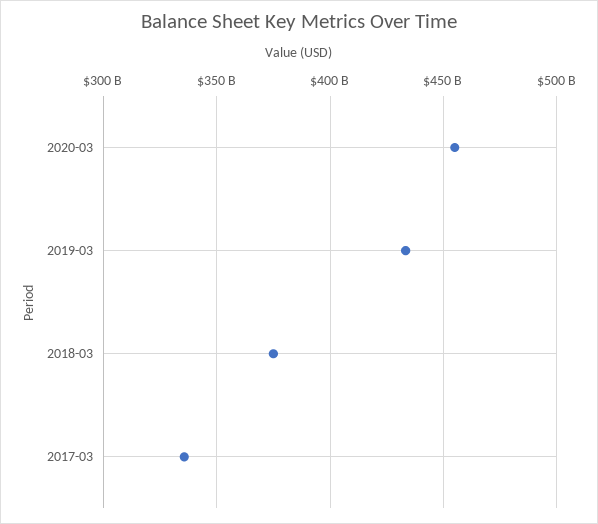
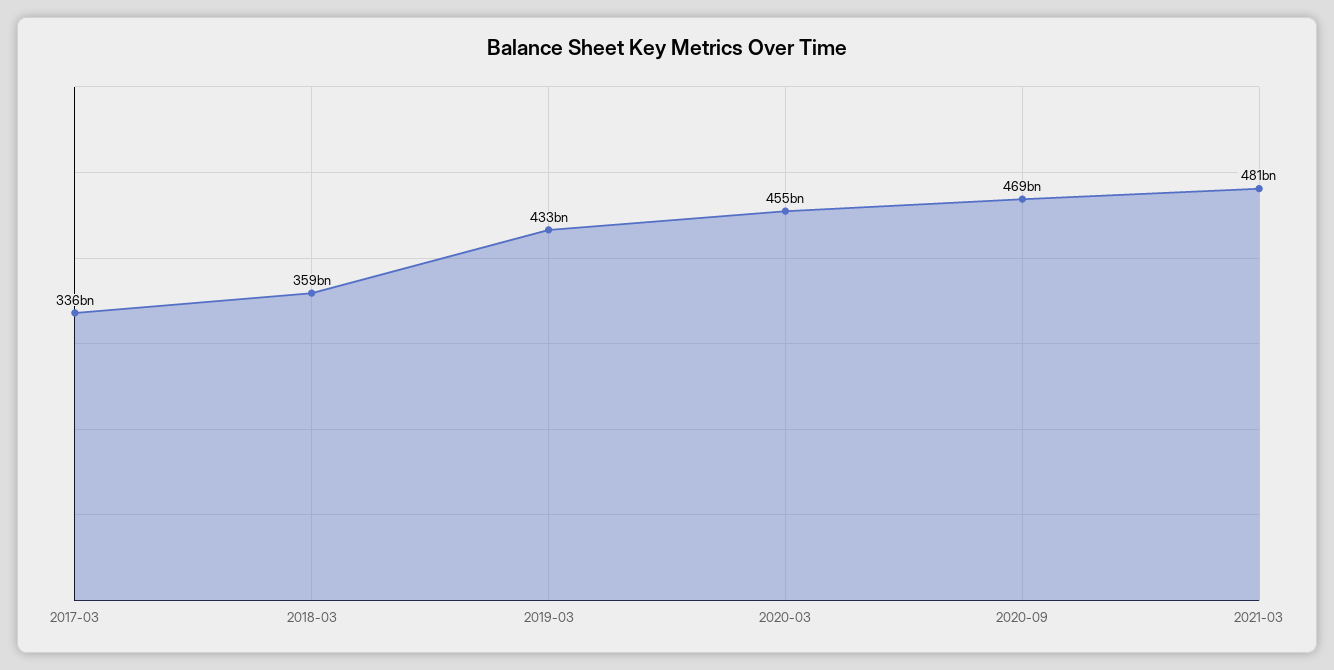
2018-03: 375000000000 -> 359000000000
2020-09: none -> 469000000000
2021-03: none -> 481000000000

